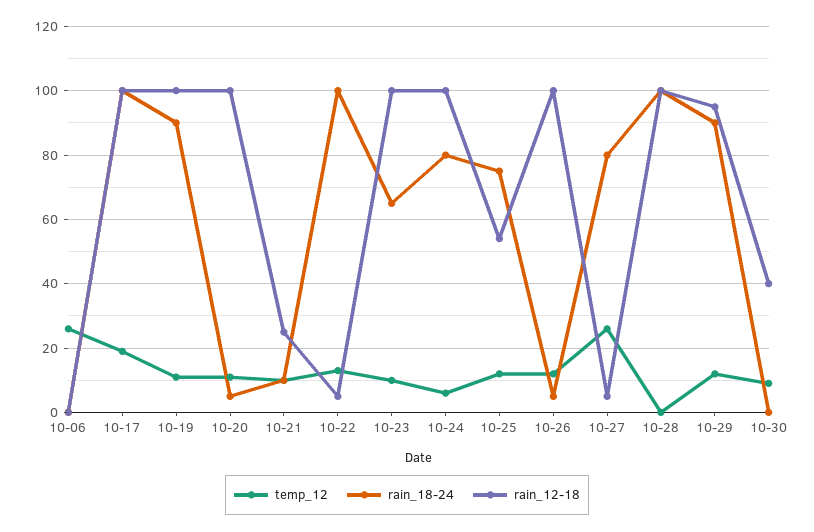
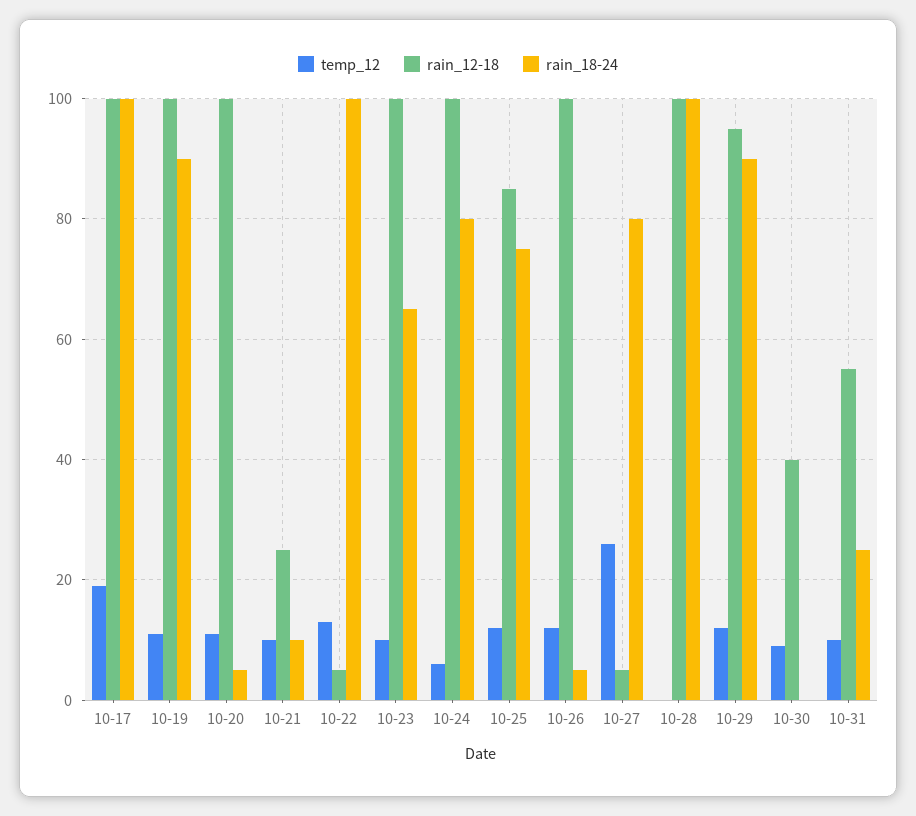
temp_12, 10-06: 25 -> none
rain_18-24, 10-06: 0 -> none
rain_12-18, 10-06: 0 -> none
rain_12-18, 10-25: 55 -> 85
temp_12, 10-31: none -> 10
rain_12-18, 10-31: none -> 55
rain_18-24, 10-31: none -> 25

